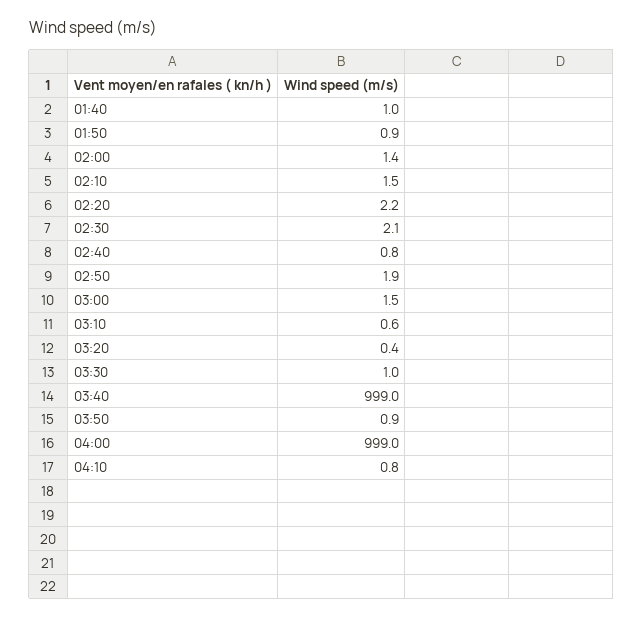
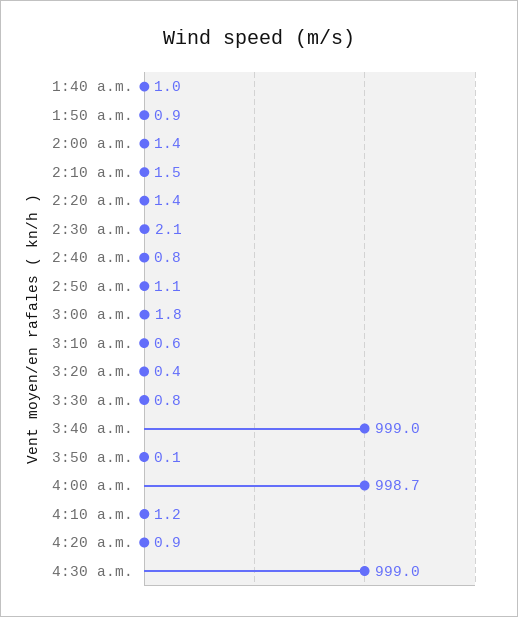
02:20: 2.2 -> 1.4
02:50: 1.9 -> 1.1
03:00: 1.5 -> 1.8
03:30: 1 -> 0.8
03:50: 0.9 -> 0.1
04:00: 999 -> 998.7
04:10: 0.8 -> 1.2
4:20 a.m.: none -> 0.9
4:30 a.m.: none -> 999

